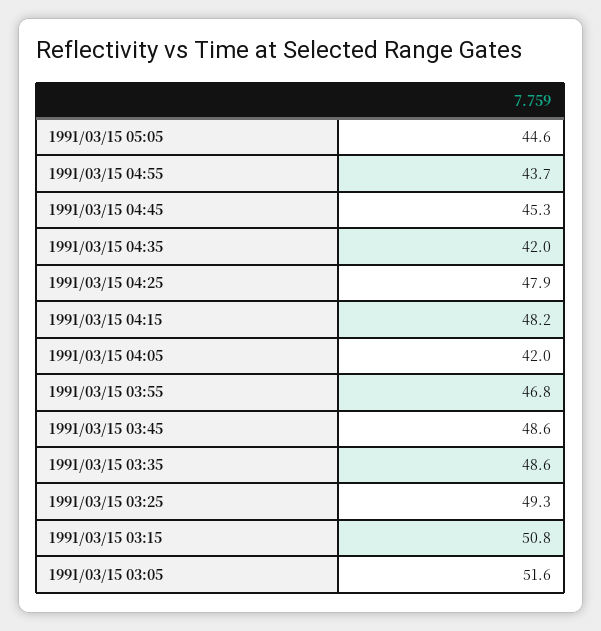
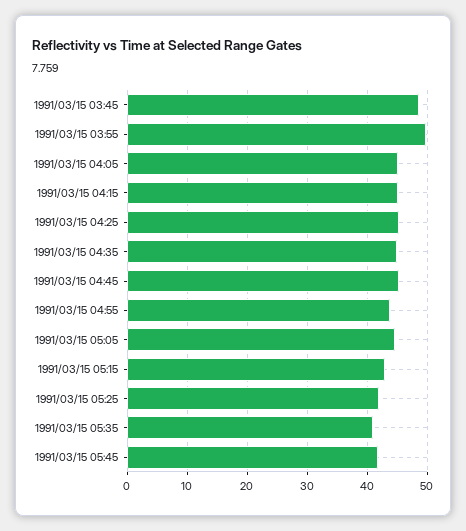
1991/03/15 04:35: 42 -> 45
1991/03/15 04:25: 47.9 -> 45
1991/03/15 04:15: 48.2 -> 45
1991/03/15 04:05: 42 -> 45
1991/03/15 03:55: 46.8 -> 50
1991/03/15 03:35: 48.6 -> none
1991/03/15 03:25: 49.3 -> none
1991/03/15 03:15: 50.8 -> none
1991/03/15 03:05: 51.6 -> none
1991/03/15 05:15: none -> 43
1991/03/15 05:25: none -> 42
1991/03/15 05:35: none -> 41
1991/03/15 05:45: none -> 42

